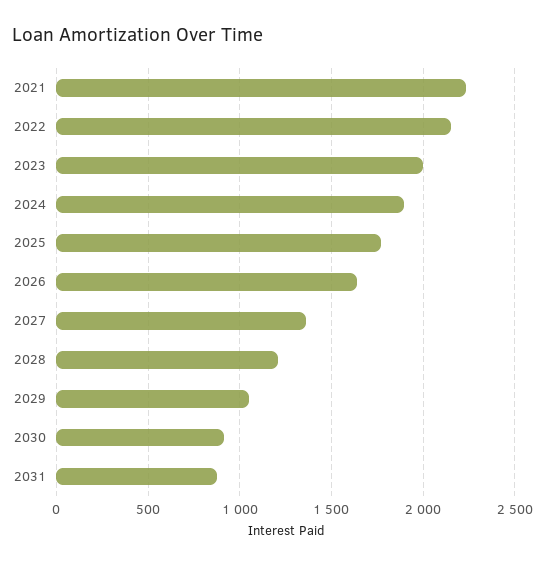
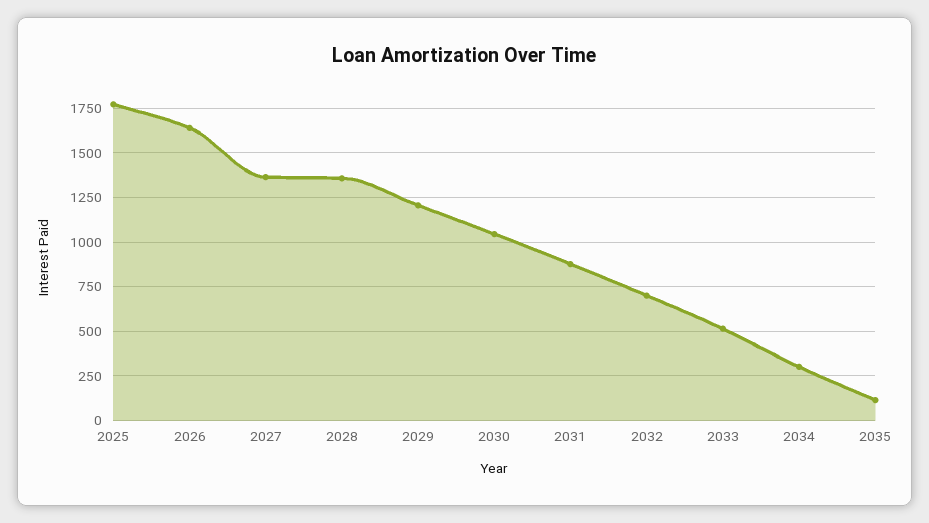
2021: 2250 -> none
2022: 2150 -> none
2023: 2000 -> none
2024: 1900 -> none
2028: 1200 -> 1350
2029: 1050 -> 1200
2030: 900 -> 1050
2032: none -> 700
2033: none -> 500
2034: none -> 300
2035: none -> 100

